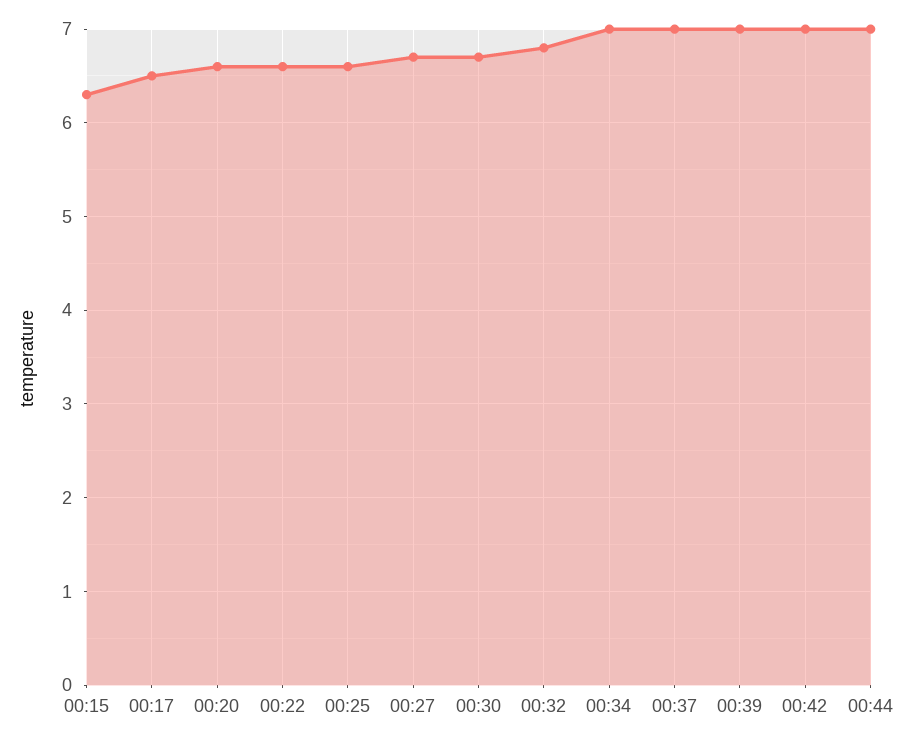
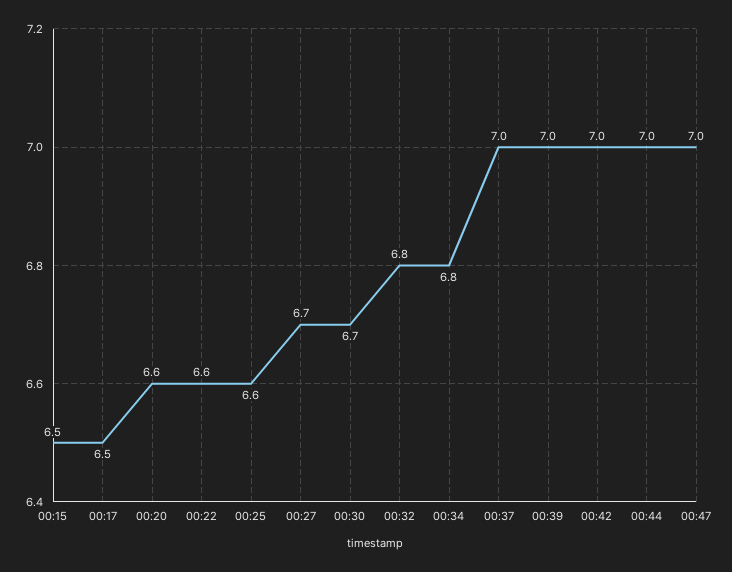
00:15: 6.3 -> 6.5
00:34: 7 -> 6.8
00:47: none -> 7

